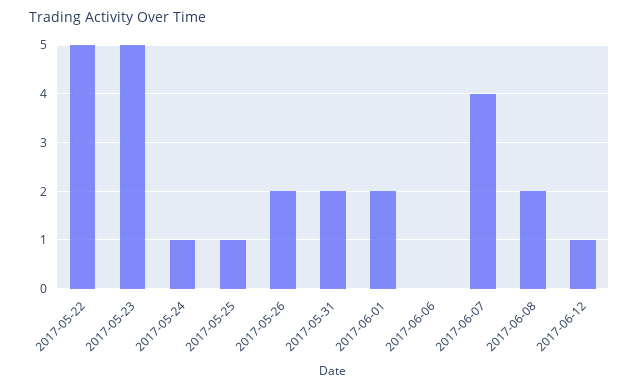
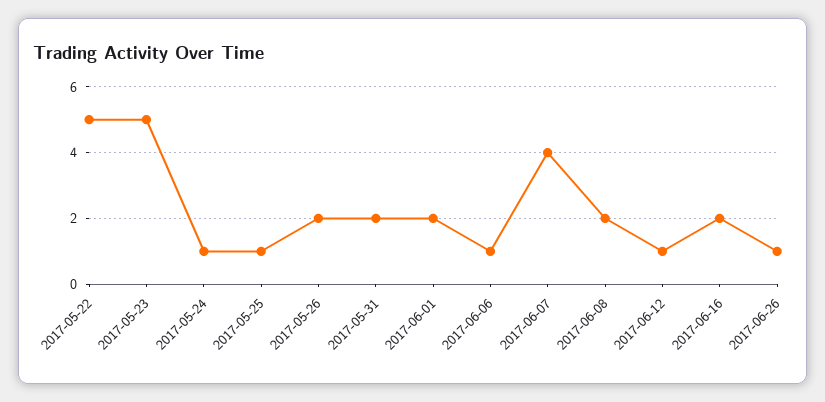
2017-06-06: 0 -> 1
2017-06-16: none -> 2
2017-06-26: none -> 1

